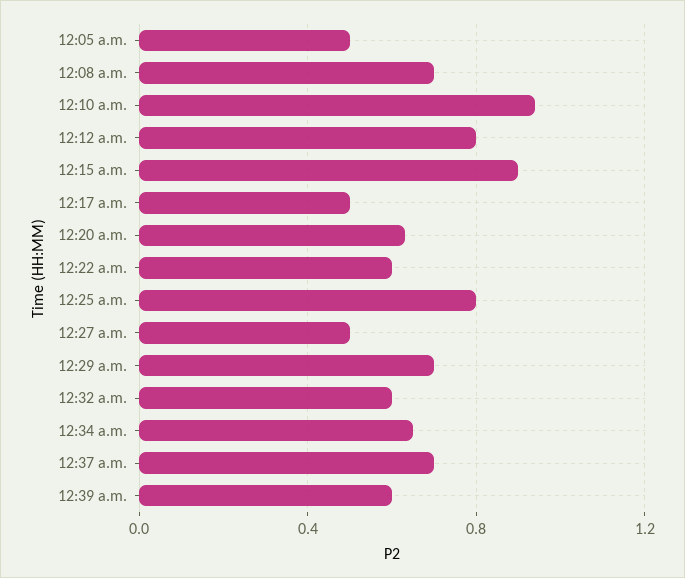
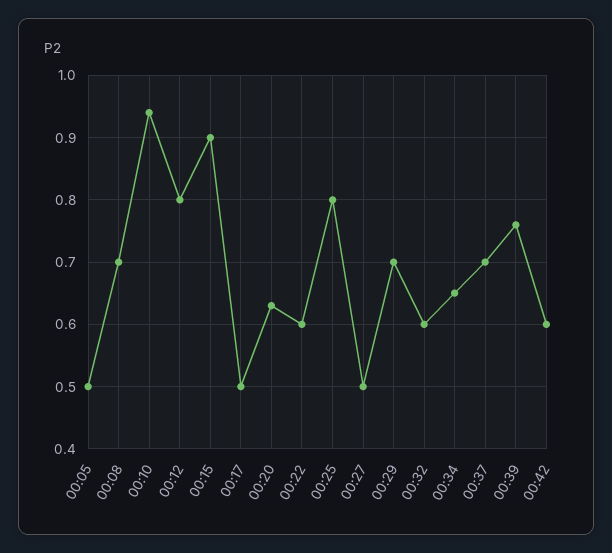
12:39 a.m.: 0.6 -> 0.76
00:42: none -> 0.6

